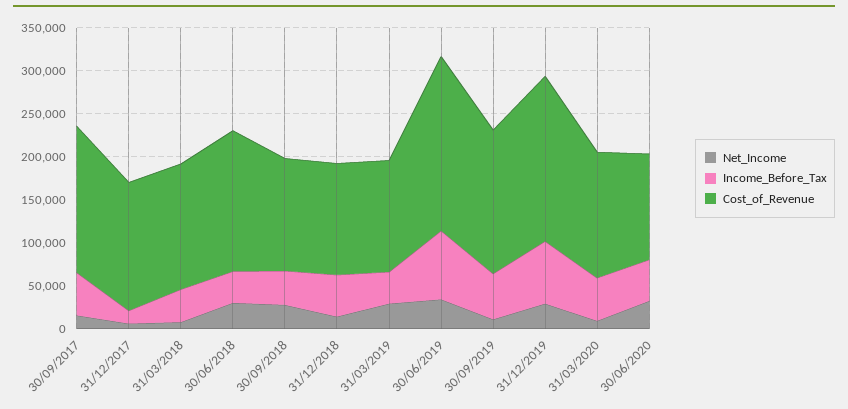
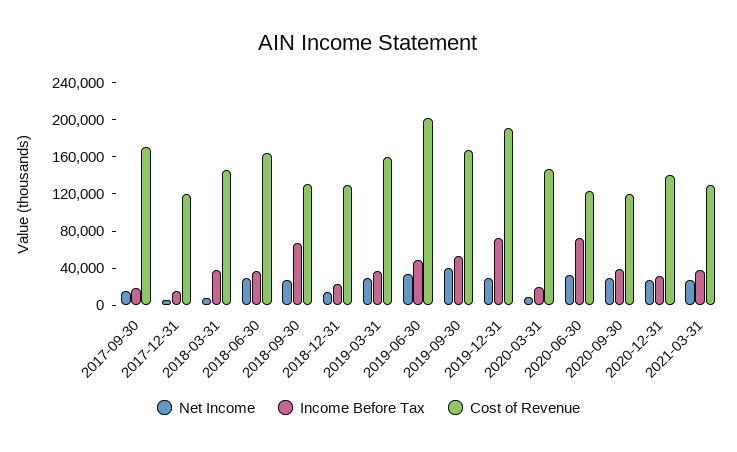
Income_Before_Tax, 30/09/2017: 50000 -> 20000
Cost_of_Revenue, 31/12/2017: 150000 -> 120000
Income_Before_Tax, 30/09/2018: 40000 -> 70000
Income_Before_Tax, 31/12/2018: 50000 -> 20000
Cost_of_Revenue, 31/03/2019: 130000 -> 160000
Income_Before_Tax, 30/06/2019: 80000 -> 50000
Net_Income, 30/09/2019: 10000 -> 40000
Income_Before_Tax, 31/03/2020: 50000 -> 20000
Income_Before_Tax, 30/06/2020: 50000 -> 70000
Net_Income, 2020-09-30: none -> 30000
Income_Before_Tax, 2020-09-30: none -> 40000
Cost_of_Revenue, 2020-09-30: none -> 120000
Net_Income, 2020-12-31: none -> 30000
Income_Before_Tax, 2020-12-31: none -> 30000
Cost_of_Revenue, 2020-12-31: none -> 140000
Net_Income, 2021-03-31: none -> 30000
Income_Before_Tax, 2021-03-31: none -> 40000
Cost_of_Revenue, 2021-03-31: none -> 130000

